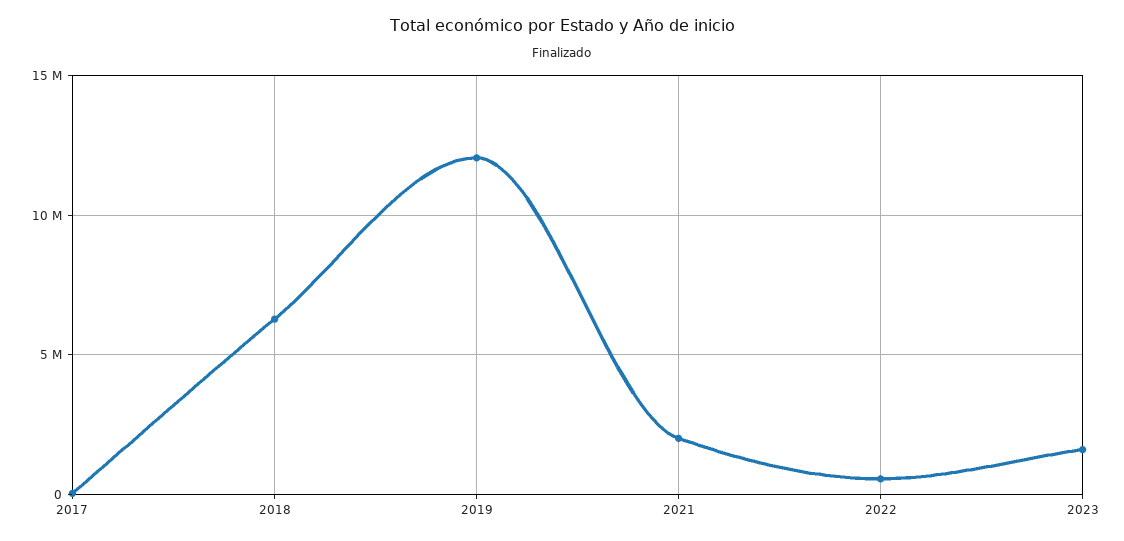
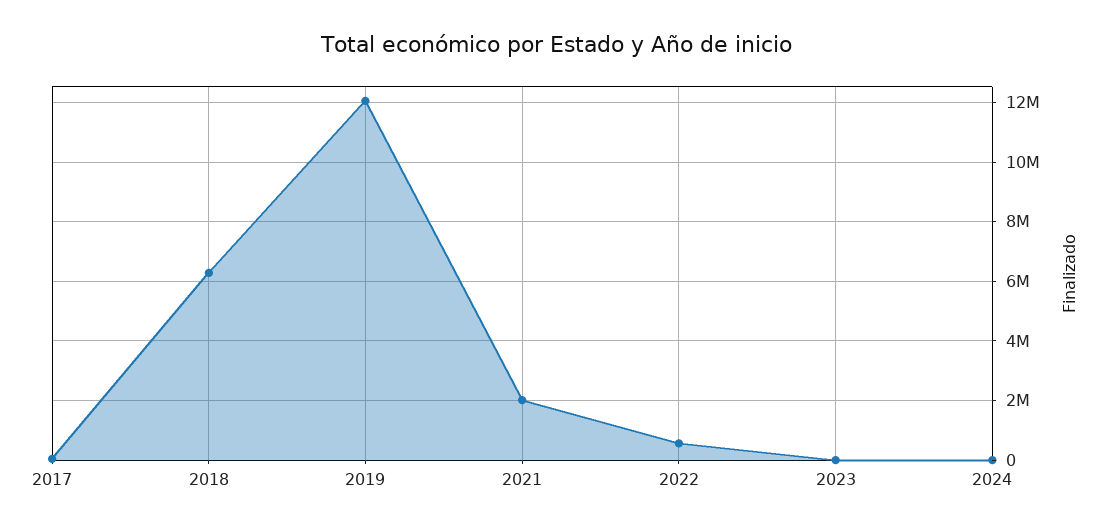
2023: 1500000 -> 0
2024: none -> 0

